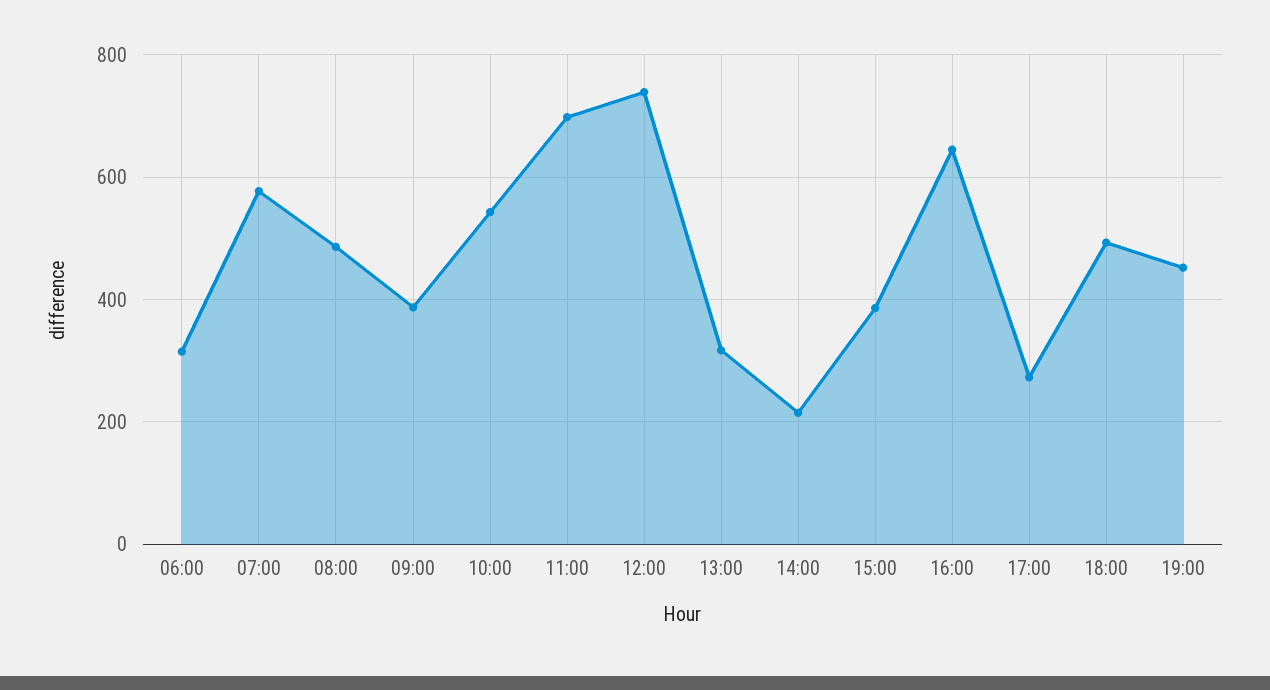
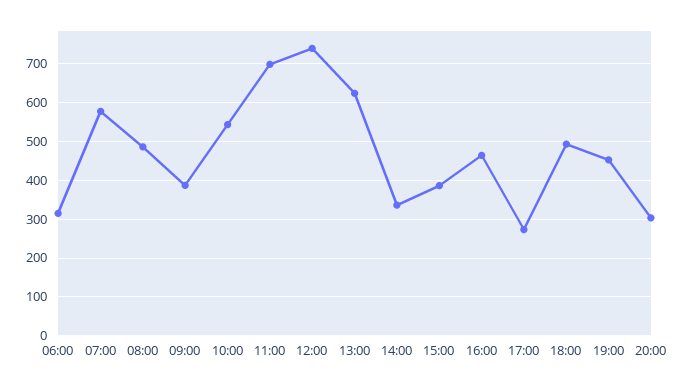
13:00: 320 -> 620
14:00: 220 -> 340
16:00: 640 -> 460
20:00: none -> 300

